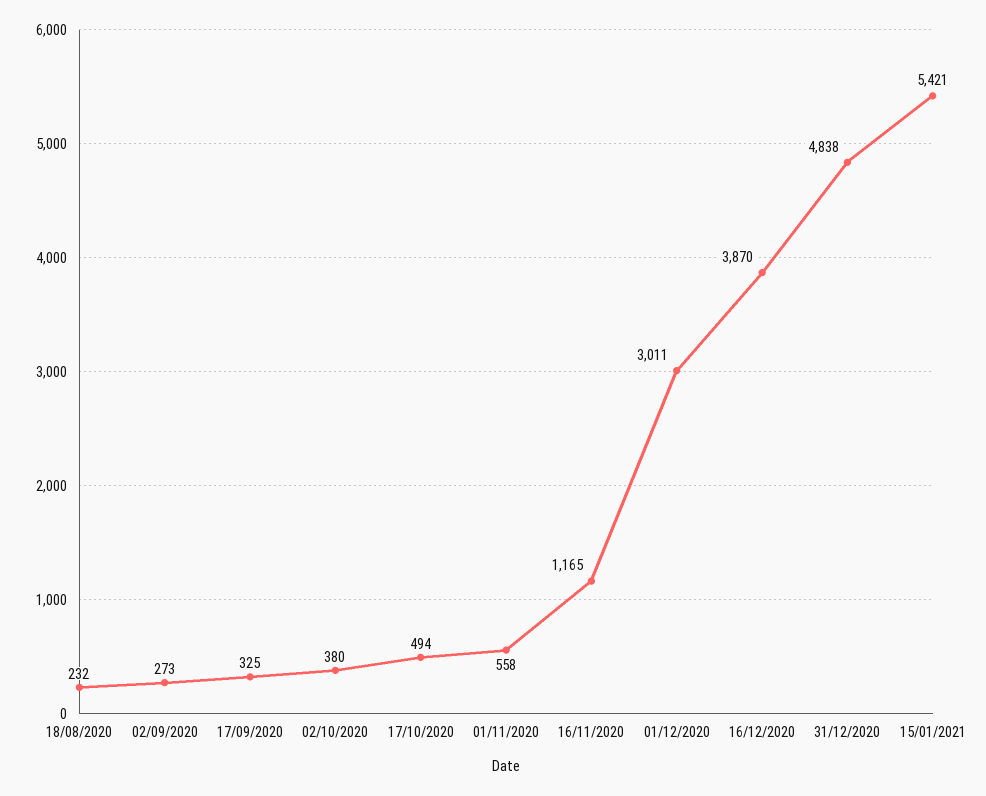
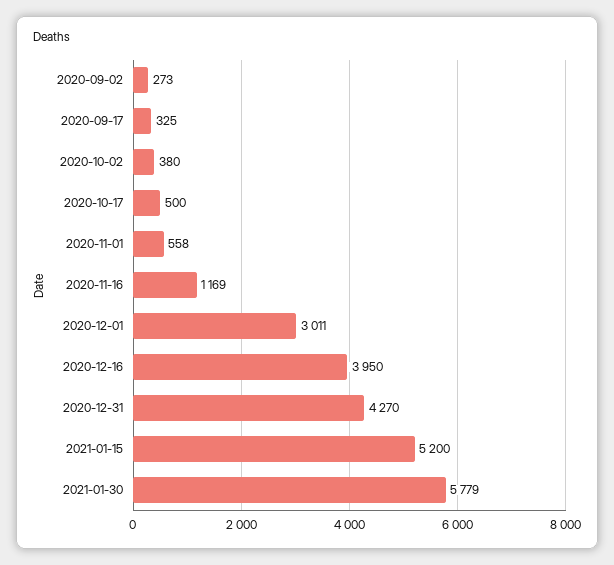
18/08/2020: 232 -> none
17/10/2020: 494 -> 500
16/11/2020: 1165 -> 1169
16/12/2020: 3870 -> 3950
31/12/2020: 4838 -> 4270
15/01/2021: 5421 -> 5200
2021-01-30: none -> 5779

